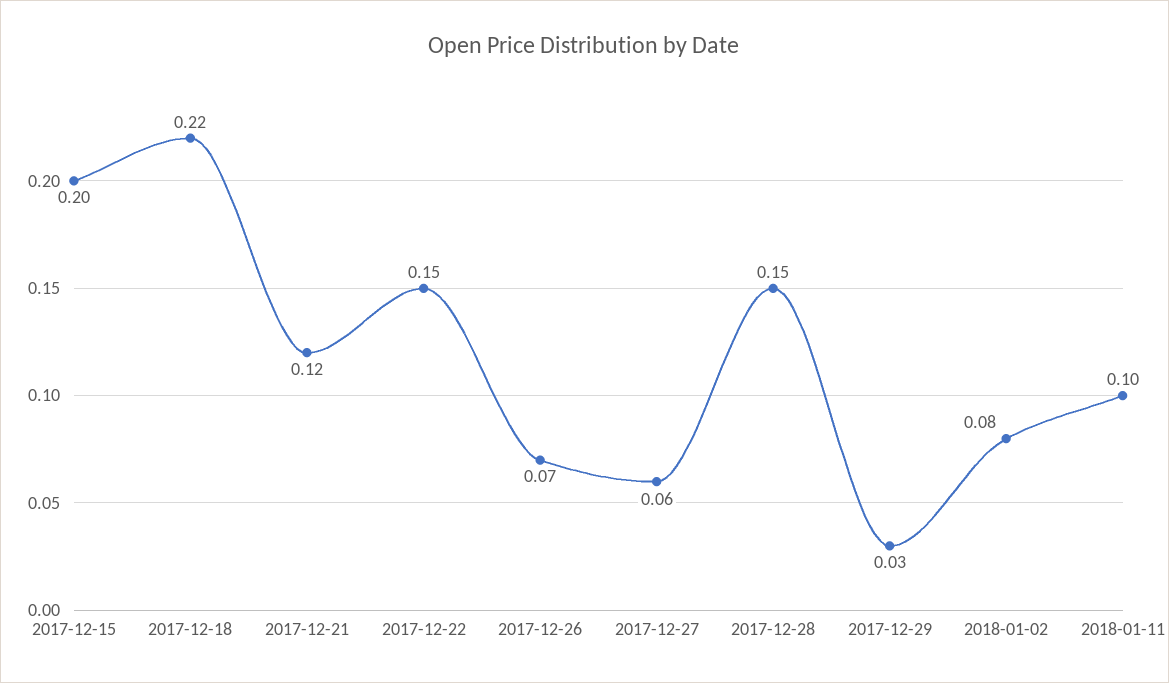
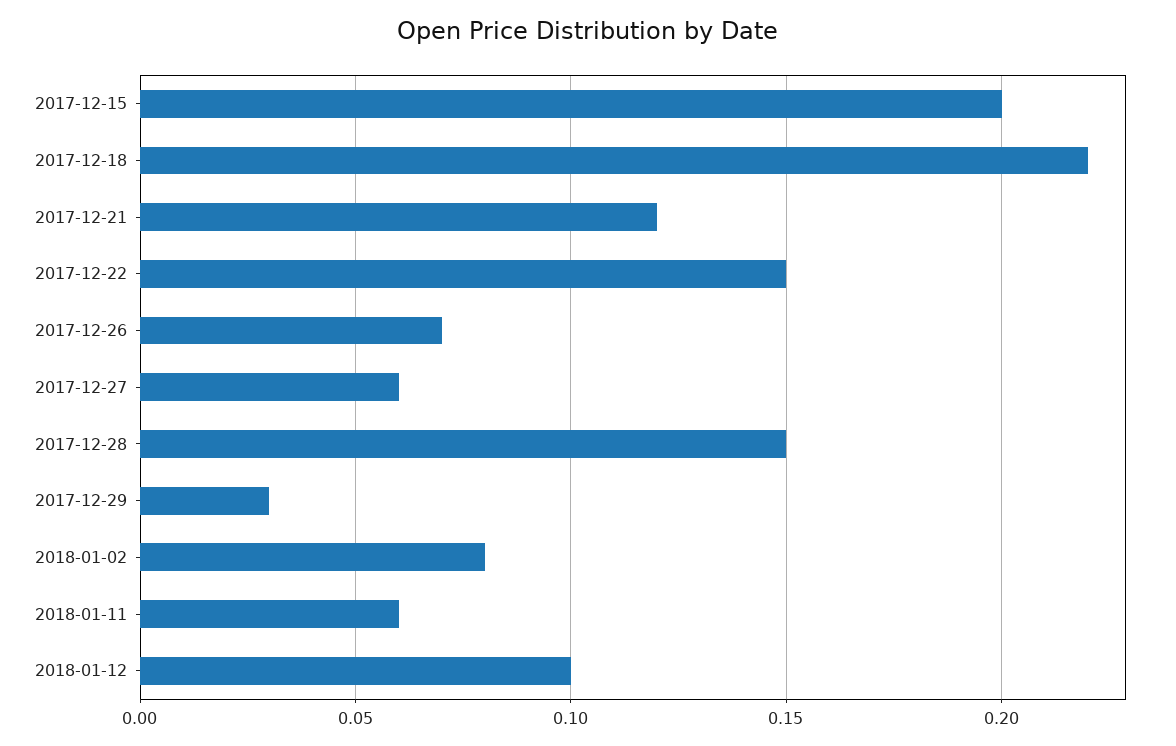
2018-01-11: 0.1 -> 0.06
2018-01-12: none -> 0.1

